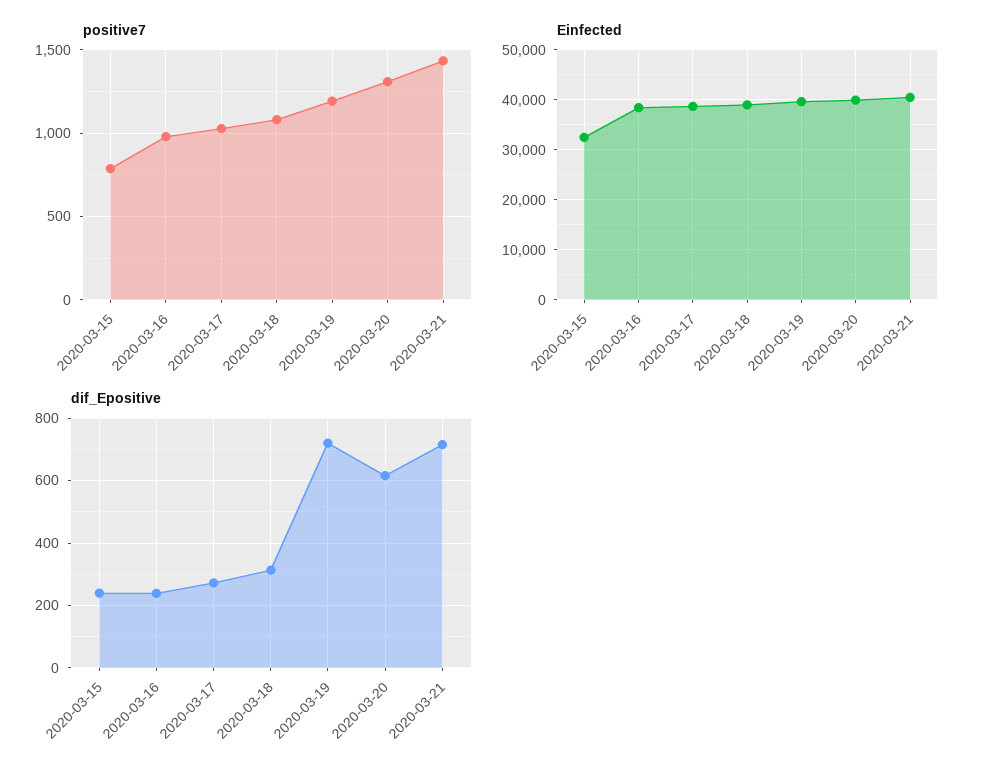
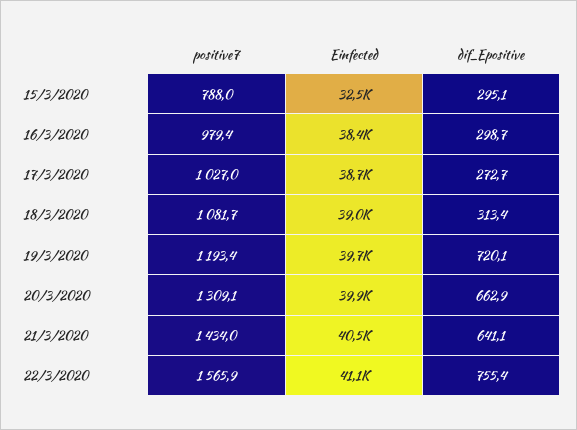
dif_Epositive, 2020-03-15: 240 -> 295.1
dif_Epositive, 2020-03-16: 240 -> 298.7
dif_Epositive, 2020-03-20: 620 -> 662.9
dif_Epositive, 2020-03-21: 720 -> 641.1
positive7, 22/3/2020: none -> 1565.9
Einfected, 22/3/2020: none -> 41100
dif_Epositive, 22/3/2020: none -> 755.4

